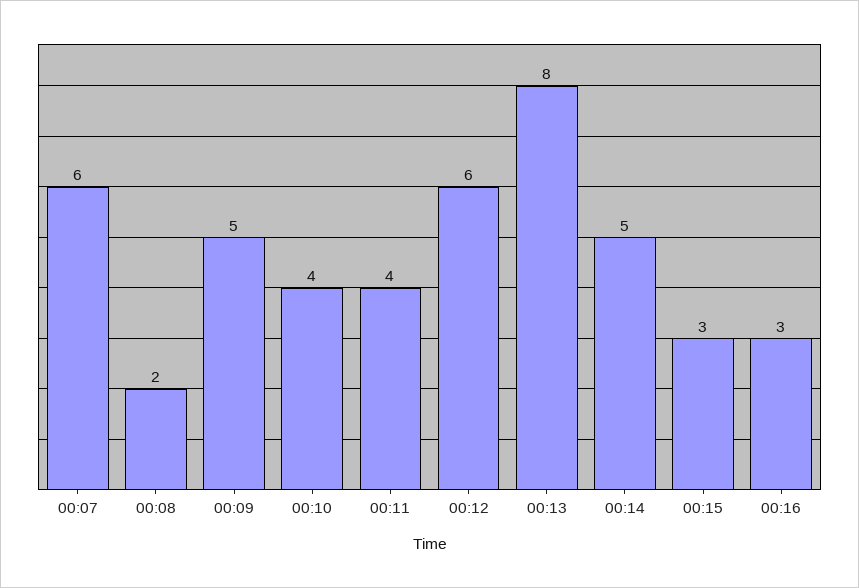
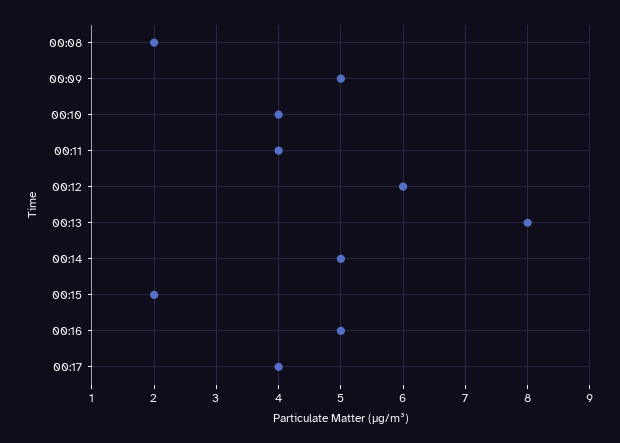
00:07: 6 -> none
00:15: 3 -> 2
00:16: 3 -> 5
00:17: none -> 4

